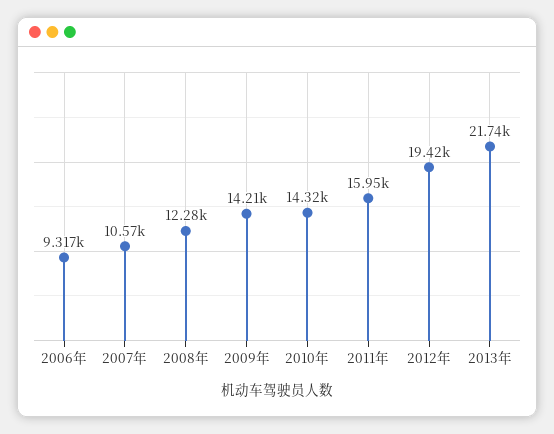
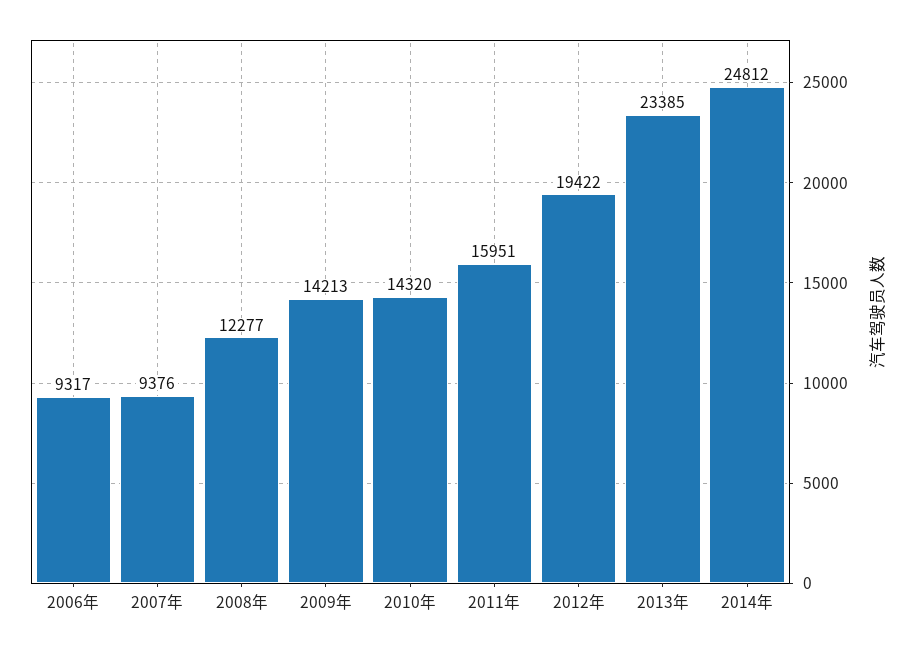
2007年: 10570 -> 9376
2013年: 21740 -> 23385
2014年: none -> 24812

